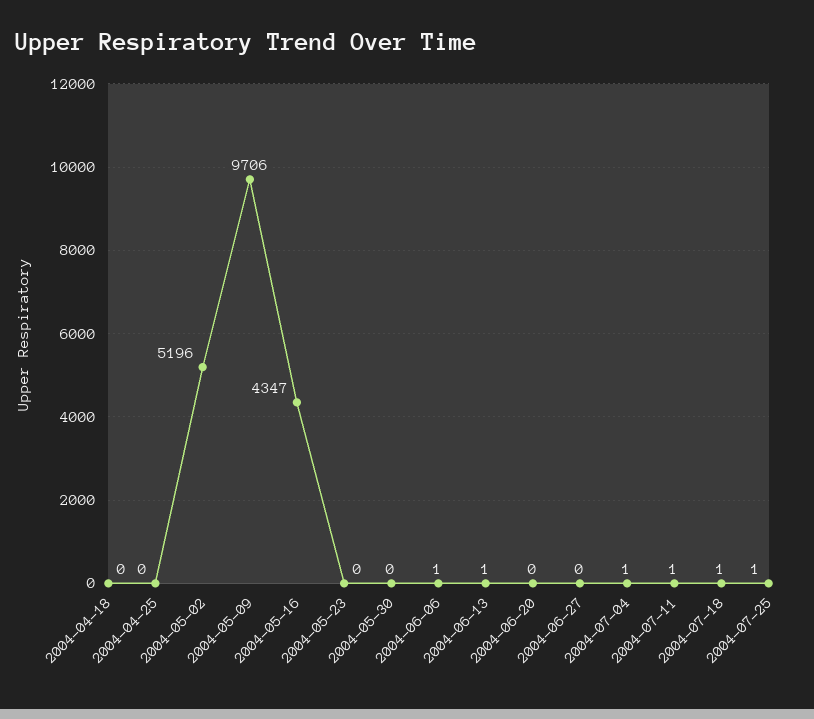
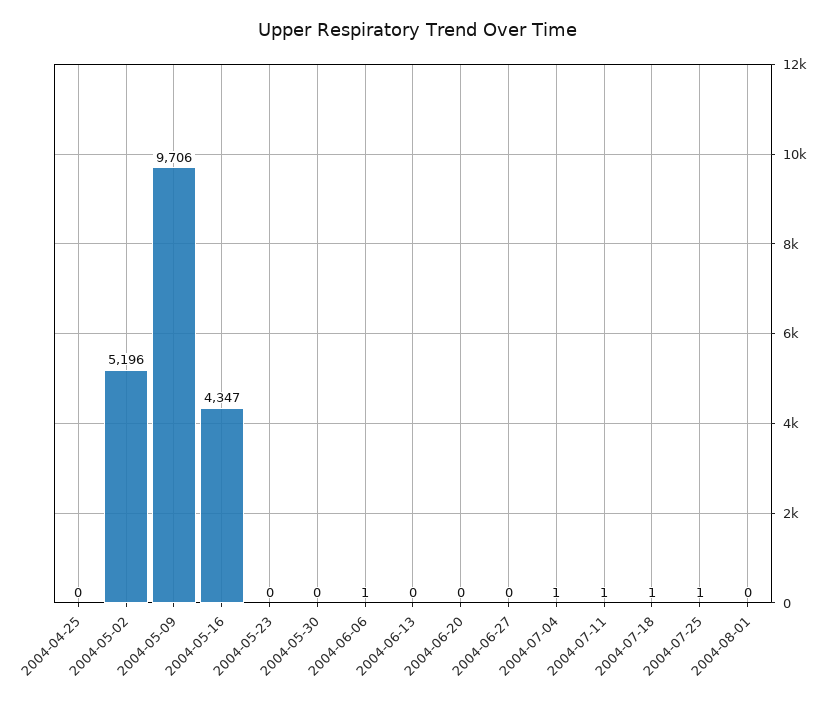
2004-04-18: 0 -> none
2004-06-13: 1 -> 0
2004-08-01: none -> 0

